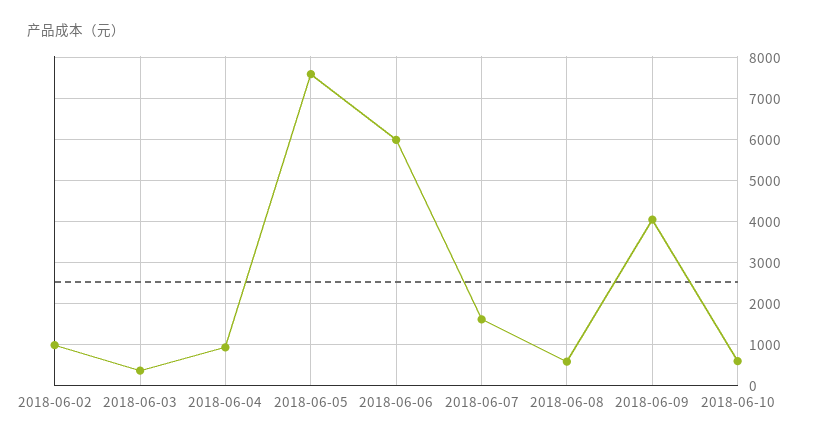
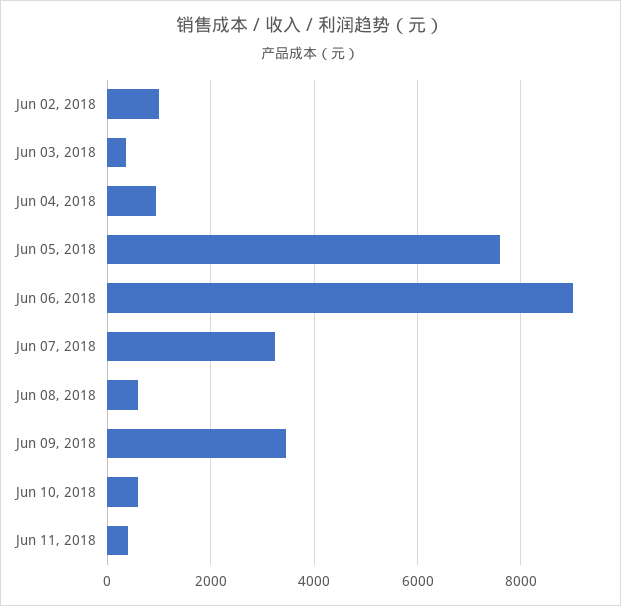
2018-06-06: 6000 -> 9000
2018-06-07: 1600 -> 3200
2018-06-09: 4000 -> 3400
Jun 11, 2018: none -> 400

